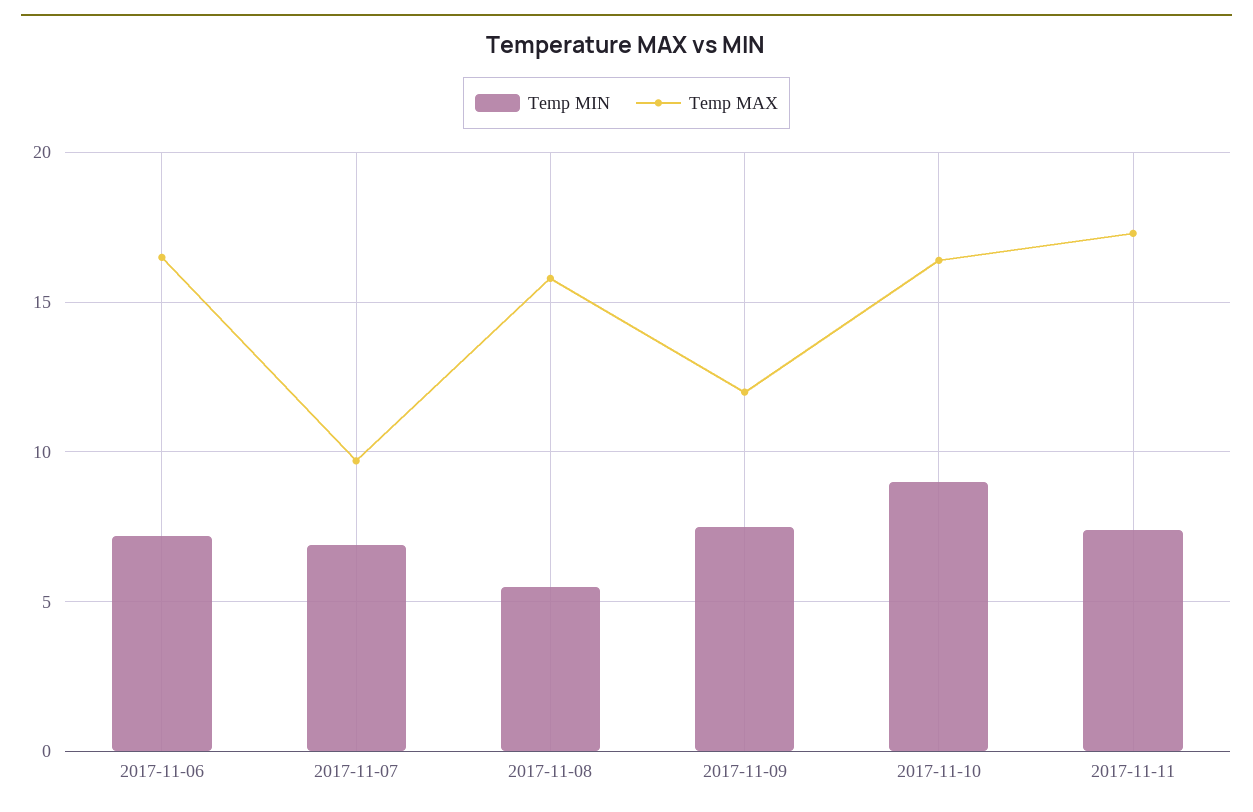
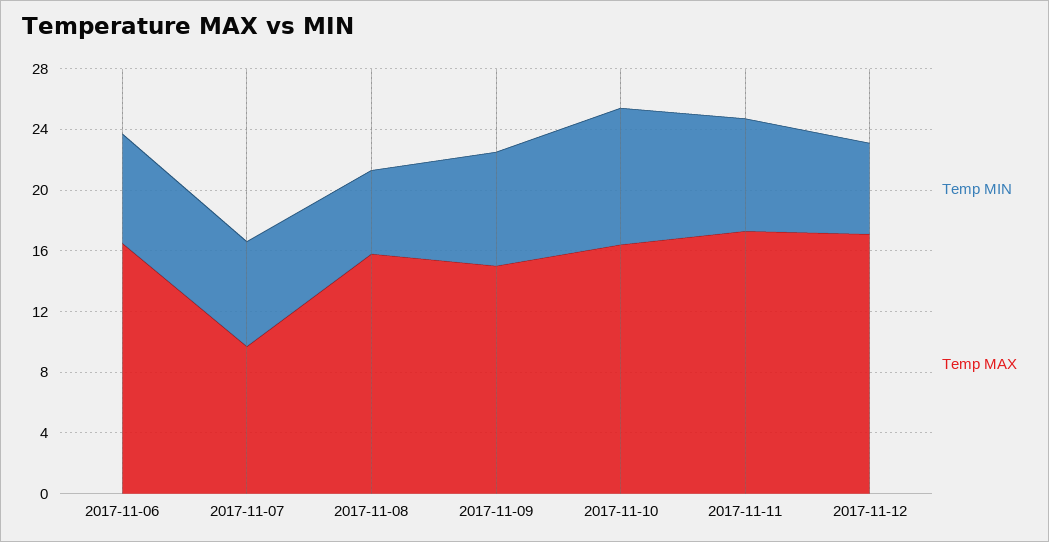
Temp MAX, 2017-11-09: 12 -> 15
Temp MIN, 2017-11-12: none -> 6
Temp MAX, 2017-11-12: none -> 17

